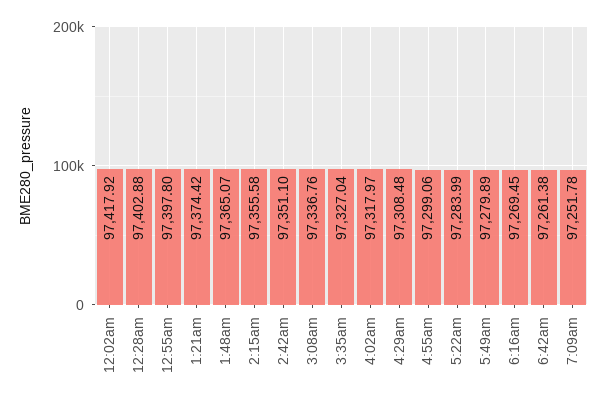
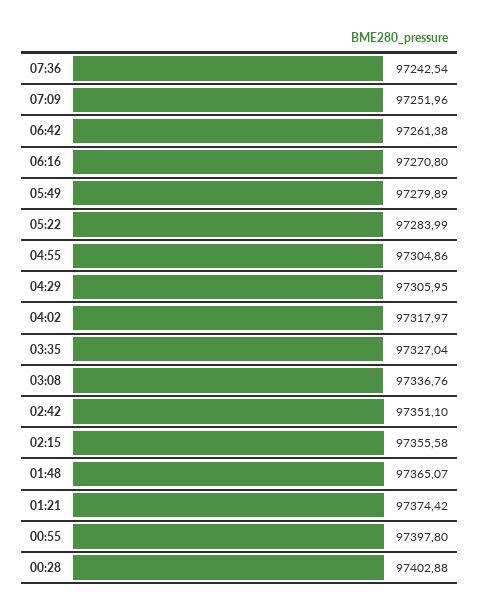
12:02am: 97417.92 -> none
4:29am: 97308.48 -> 97305.95
4:55am: 97299.06 -> 97304.86
6:16am: 97269.45 -> 97270.8
7:09am: 97251.78 -> 97251.96
07:36: none -> 97242.54

